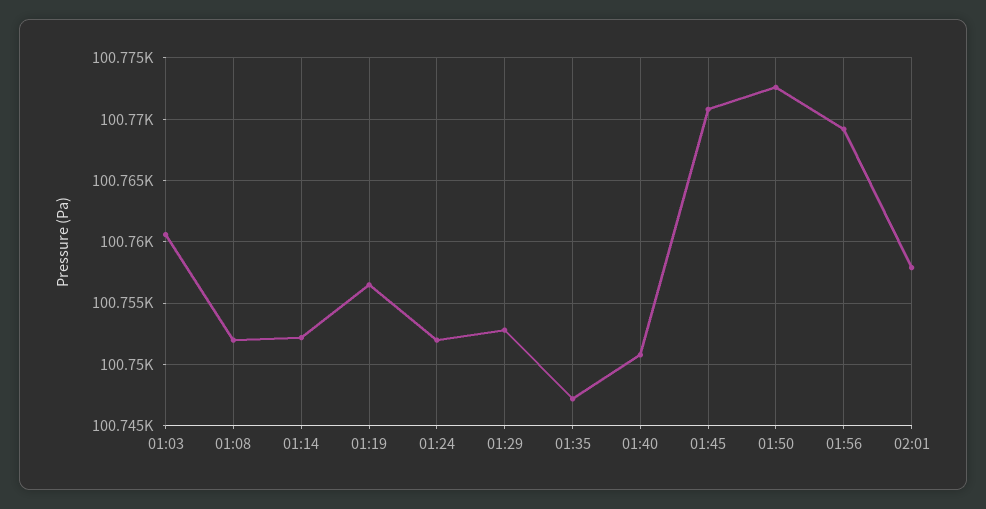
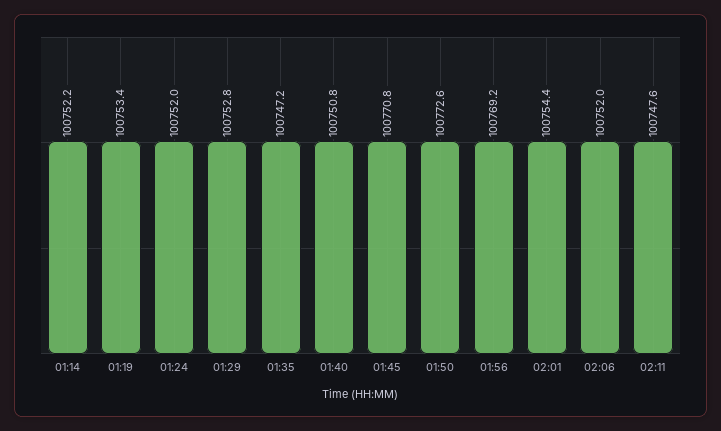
01:03: 100760.5 -> none
01:08: 100752 -> none
01:19: 100756.5 -> 100753.4
02:01: 100758 -> 100754.4
02:06: none -> 100752
02:11: none -> 100747.6

